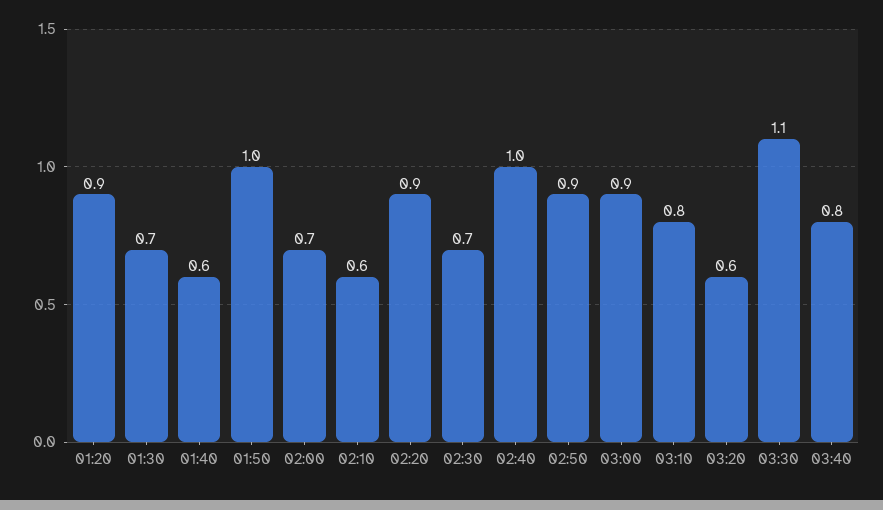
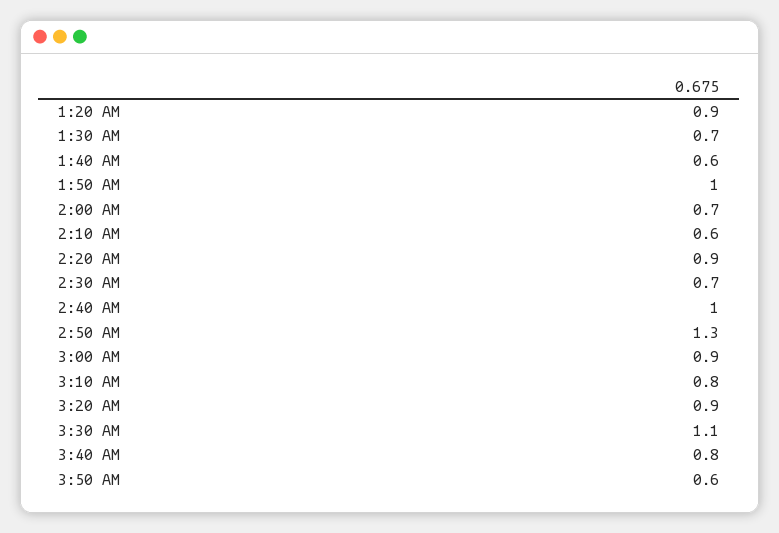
02:50: 0.9 -> 1.3
03:20: 0.6 -> 0.9
3:50 AM: none -> 0.6

